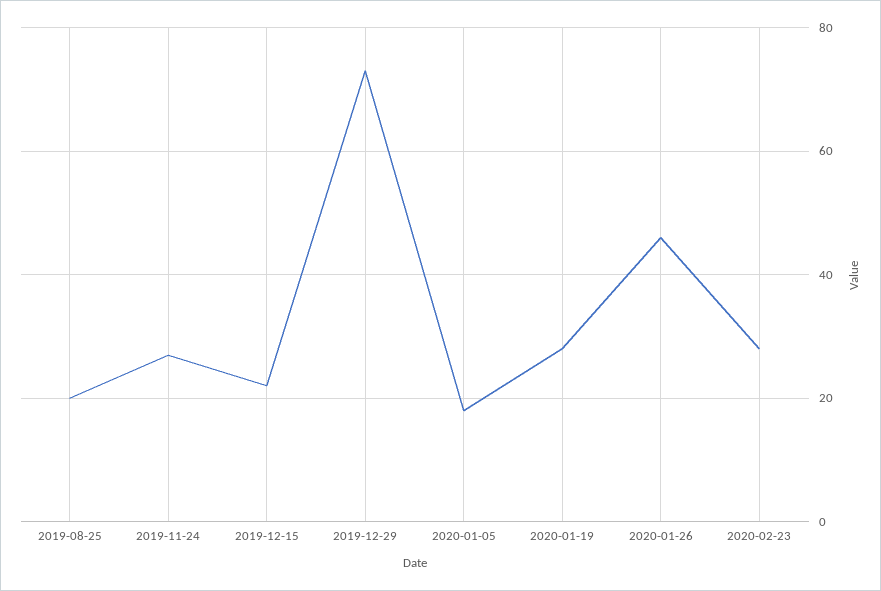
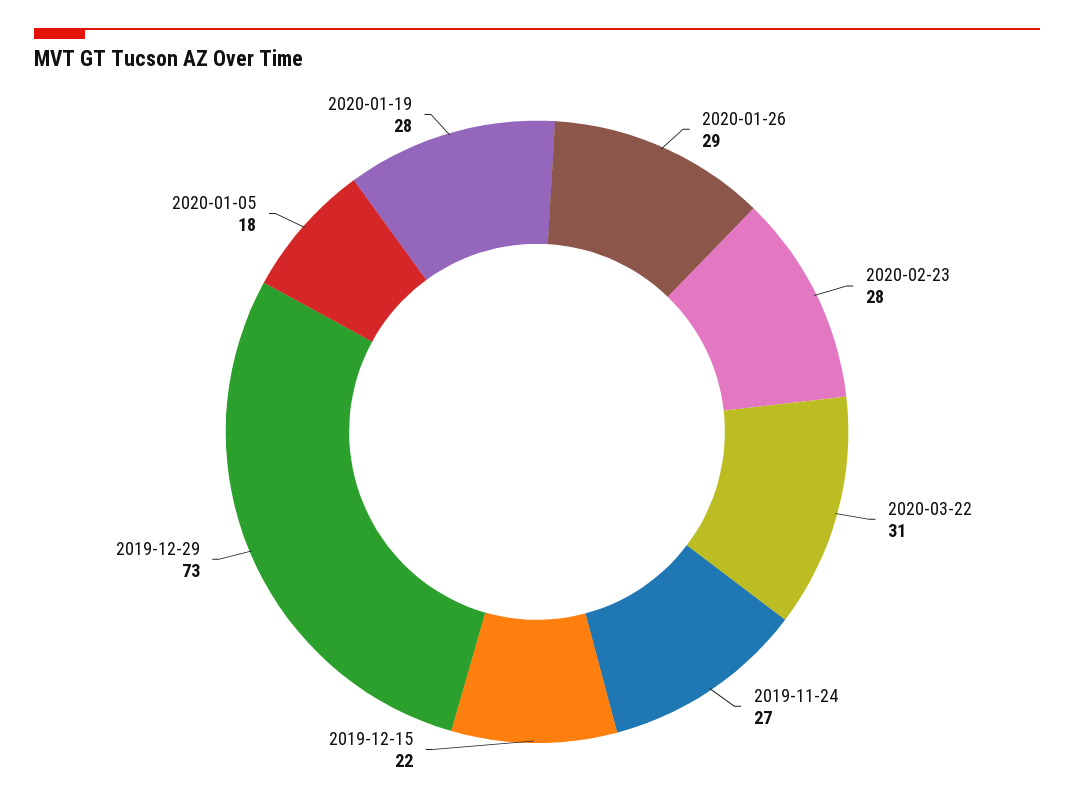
2019-08-25: 20 -> none
2020-01-26: 45 -> 29
2020-03-22: none -> 31

